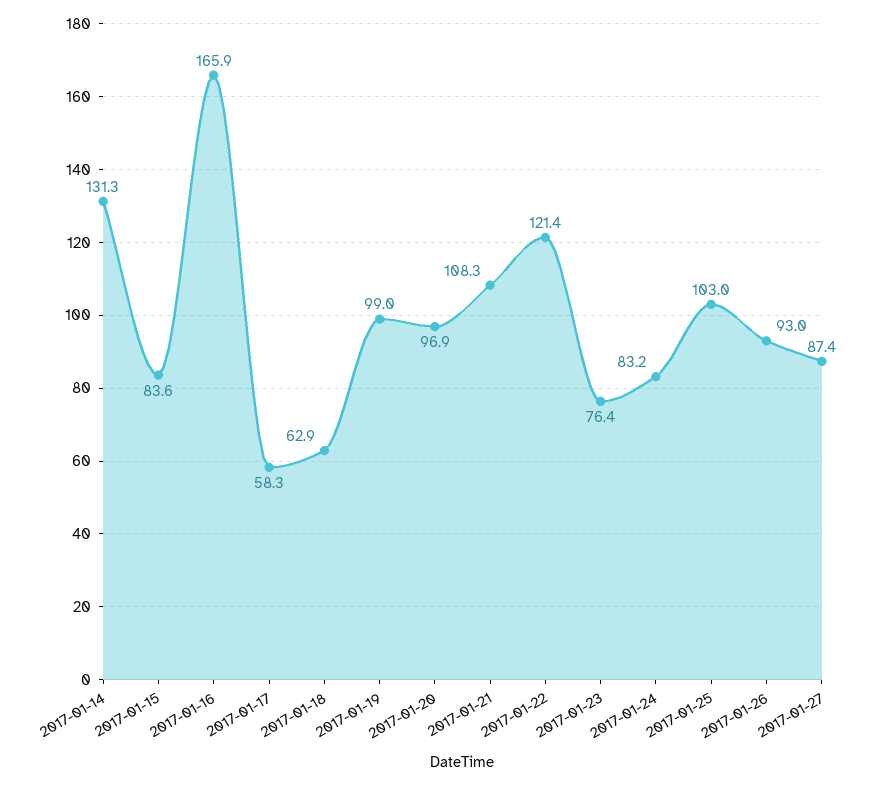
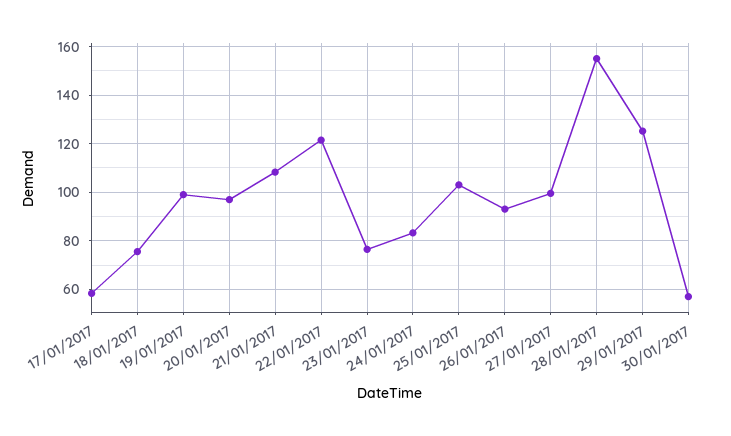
2017-01-14: 131.3 -> none
2017-01-15: 83.6 -> none
2017-01-16: 165.9 -> none
2017-01-18: 62.9 -> 75
2017-01-27: 87.4 -> 100
28/01/2017: none -> 155
29/01/2017: none -> 125
30/01/2017: none -> 57.5

